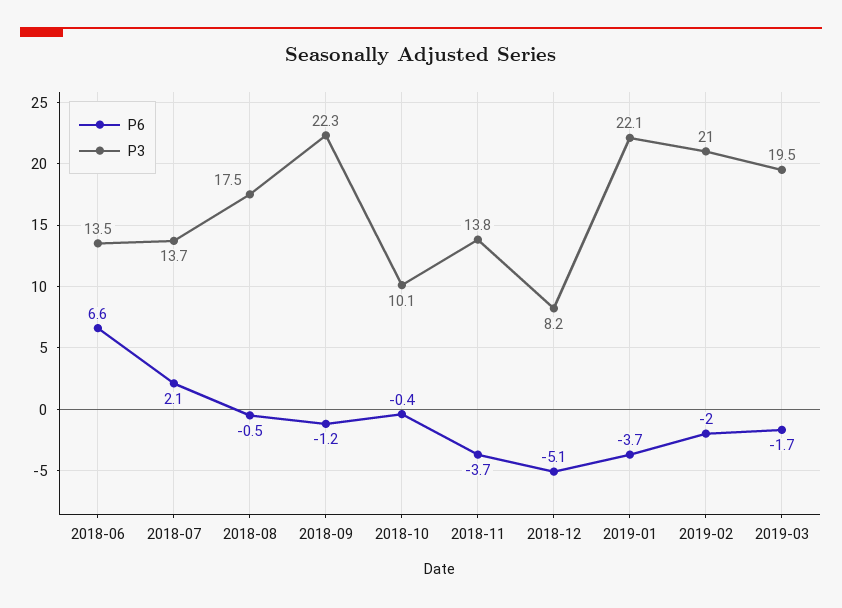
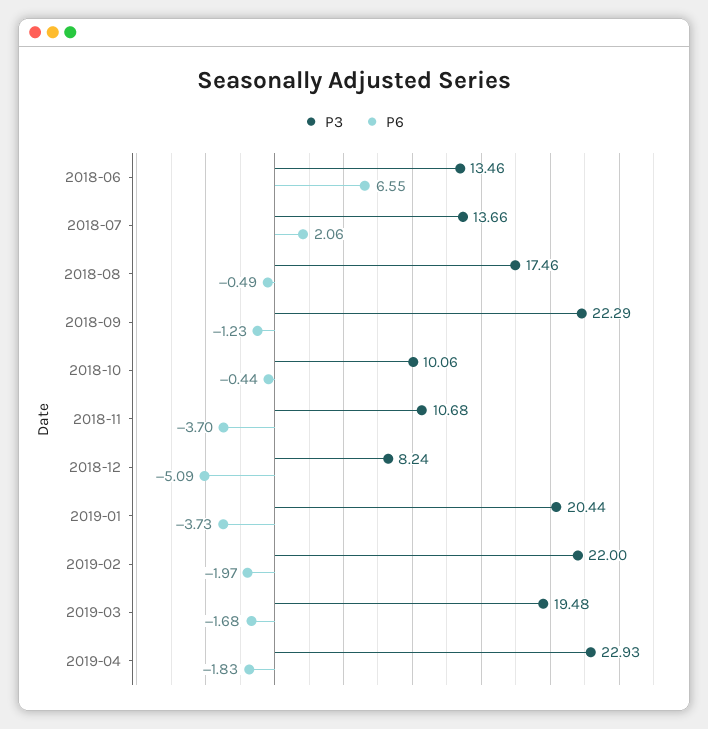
P3, 2018-11: 13.8 -> 10.68
P3, 2019-01: 22.1 -> 20.44
P3, 2019-02: 21 -> 22
P3, 2019-04: none -> 22.93
P6, 2019-04: none -> -1.83

